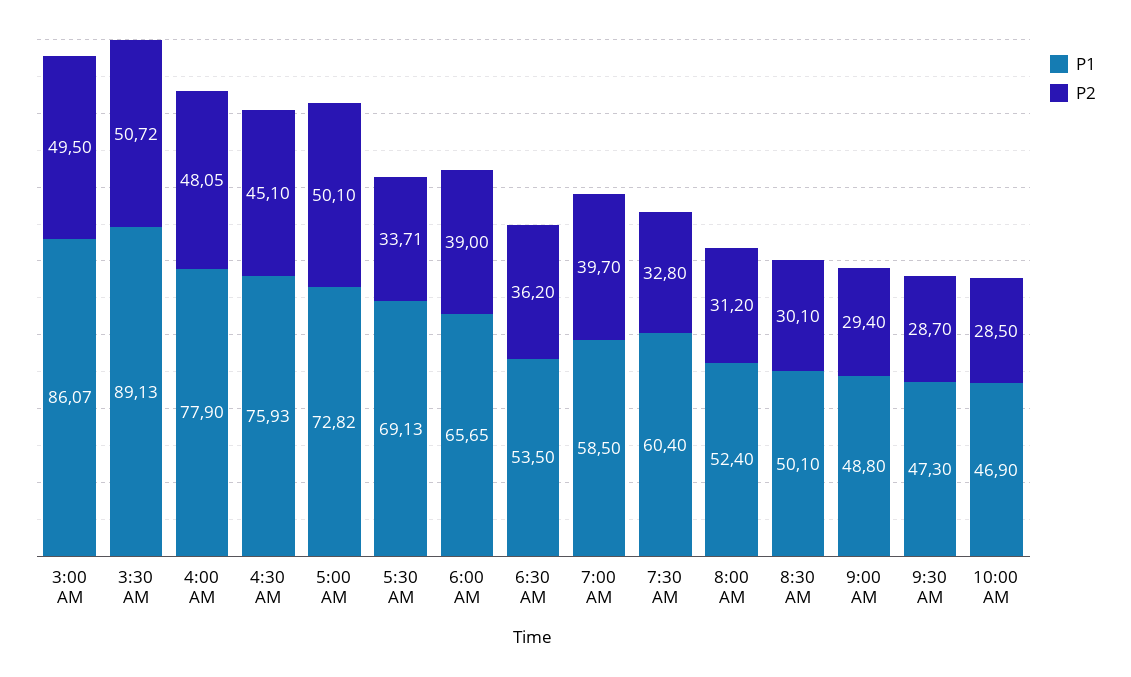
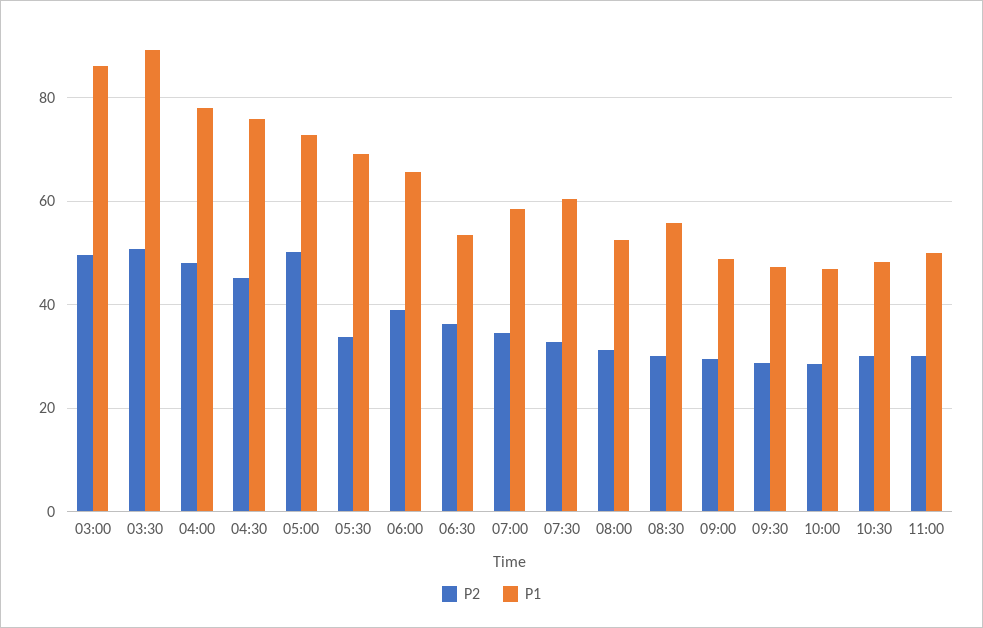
P2, 7:00 AM: 39.7 -> 34
P1, 8:30 AM: 50.1 -> 56
P2, 10:30: none -> 30
P1, 10:30: none -> 48
P2, 11:00: none -> 30
P1, 11:00: none -> 50

